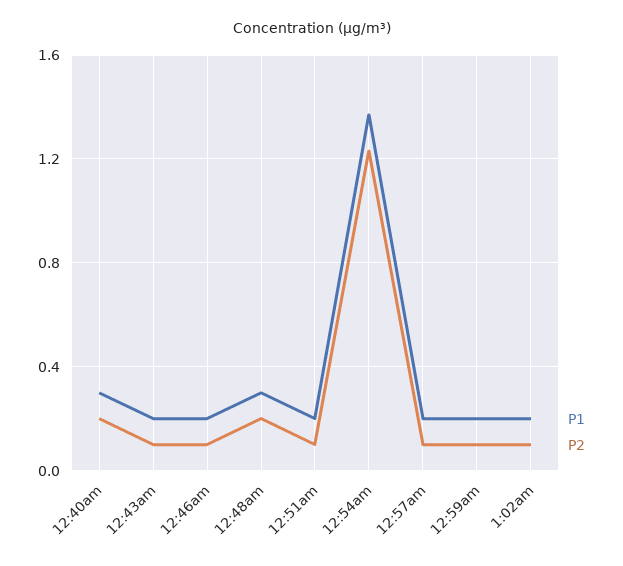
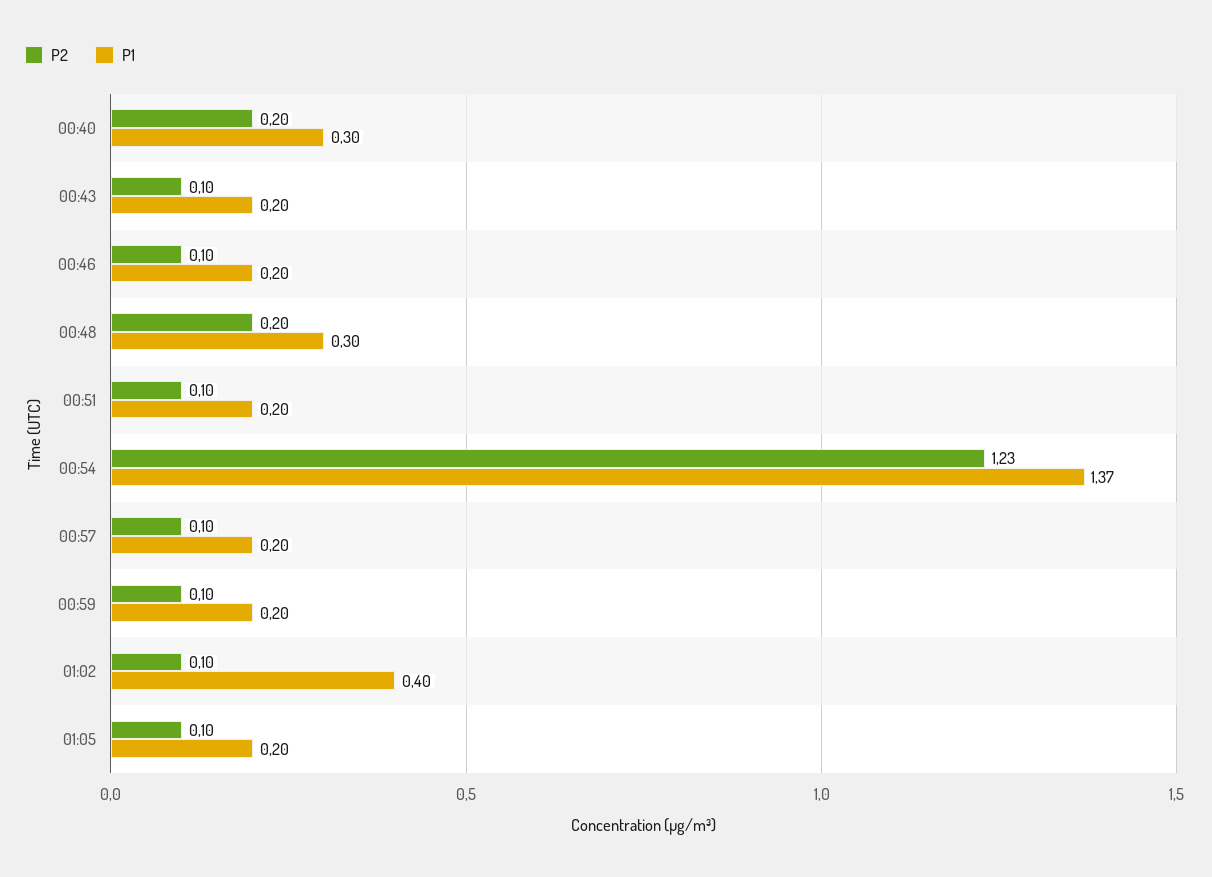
P1, 1:02am: 0.2 -> 0.4
P2, 01:05: none -> 0.1
P1, 01:05: none -> 0.2

